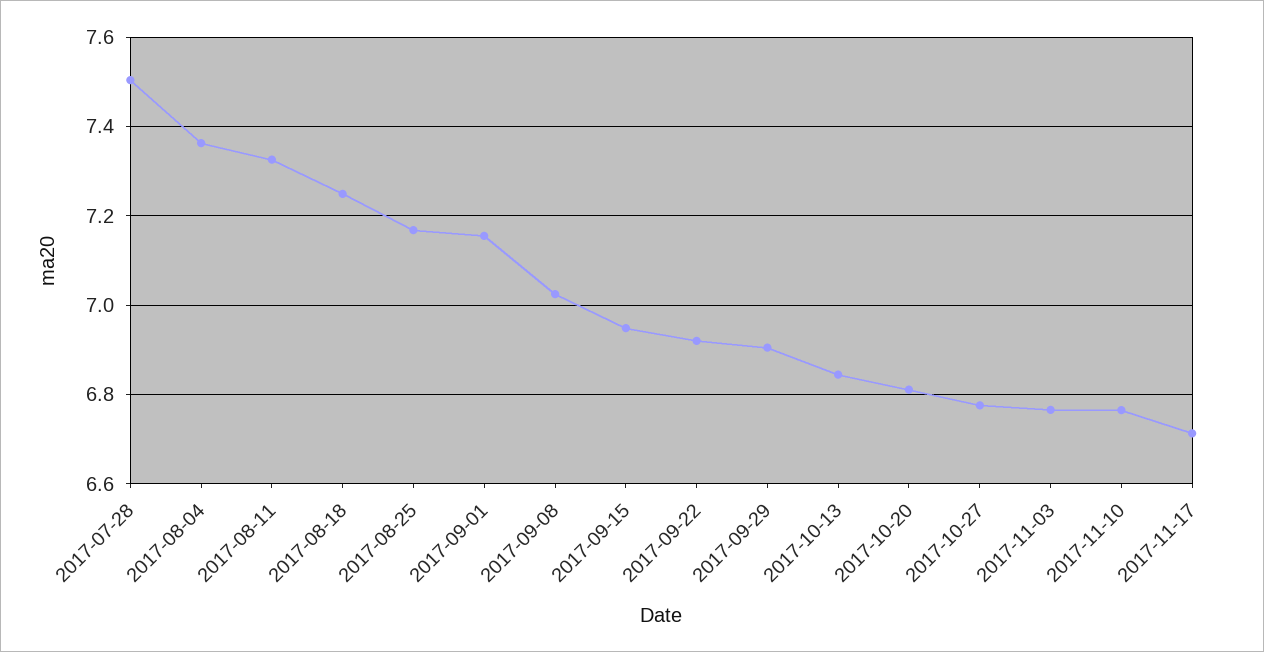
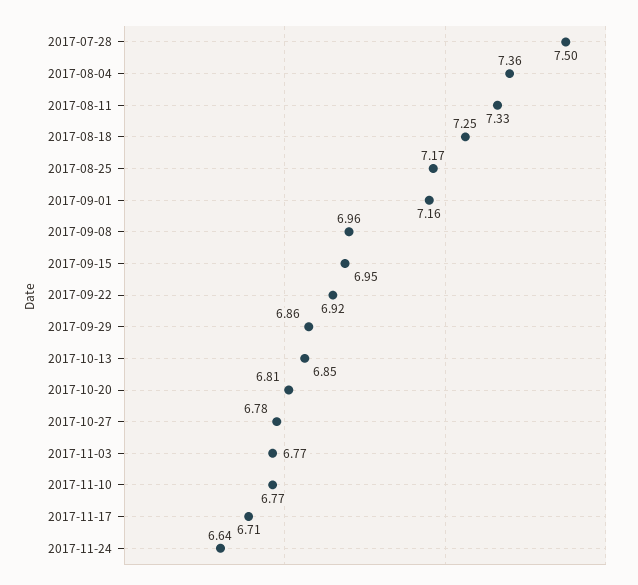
2017-09-08: 7.02 -> 6.96
2017-09-29: 6.9 -> 6.86
2017-11-24: none -> 6.64

